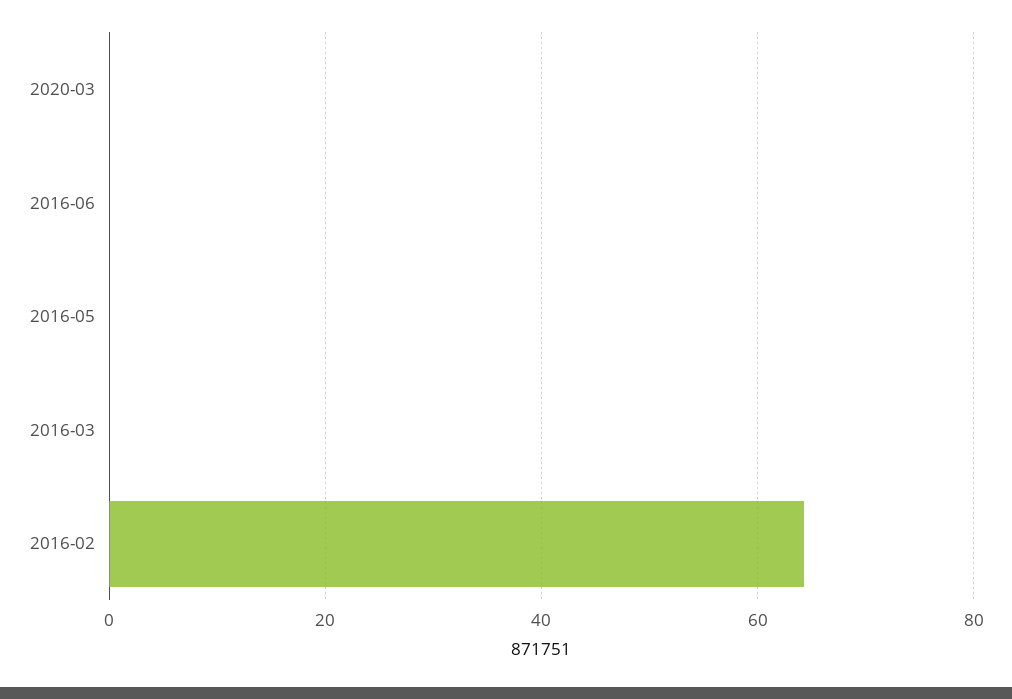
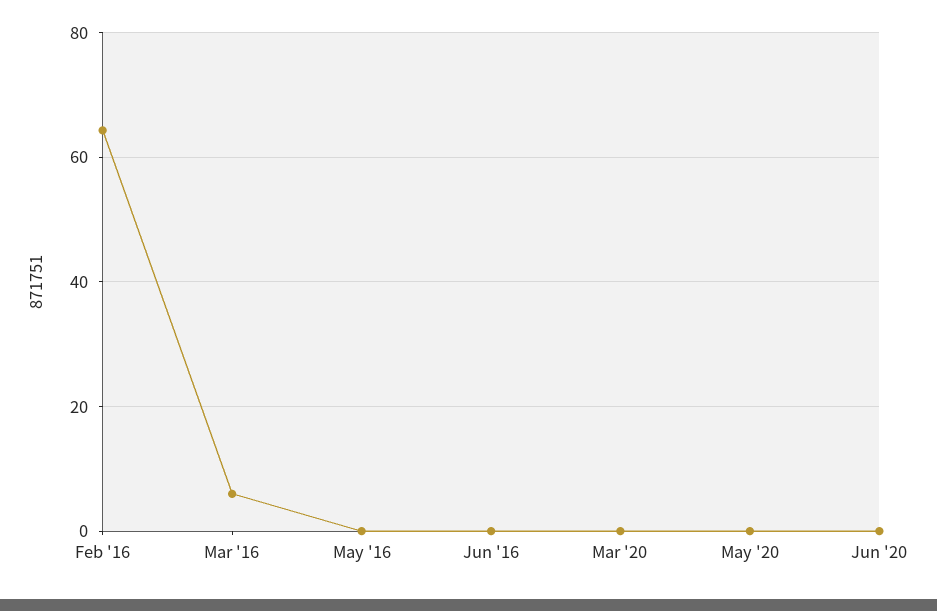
2016-03: 0 -> 6
May '20: none -> 0
Jun '20: none -> 0

